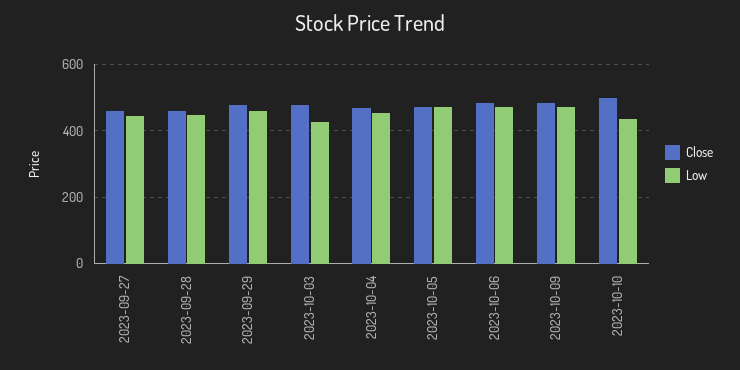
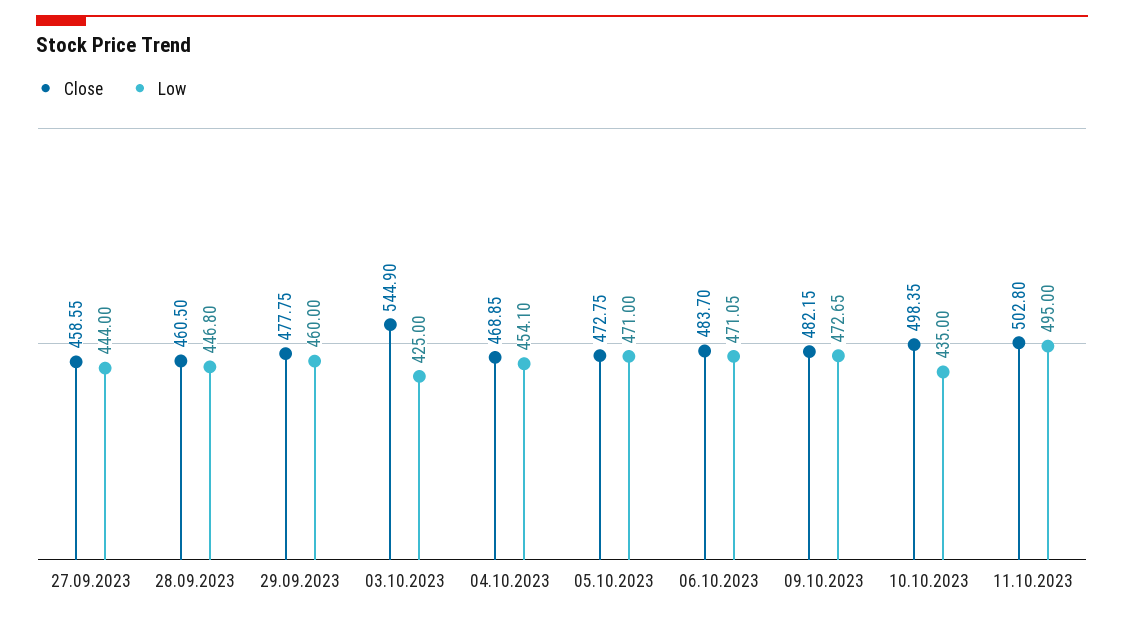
Close, 2023-10-03: 480 -> 544.9
Close, 11.10.2023: none -> 502.8
Low, 11.10.2023: none -> 495

